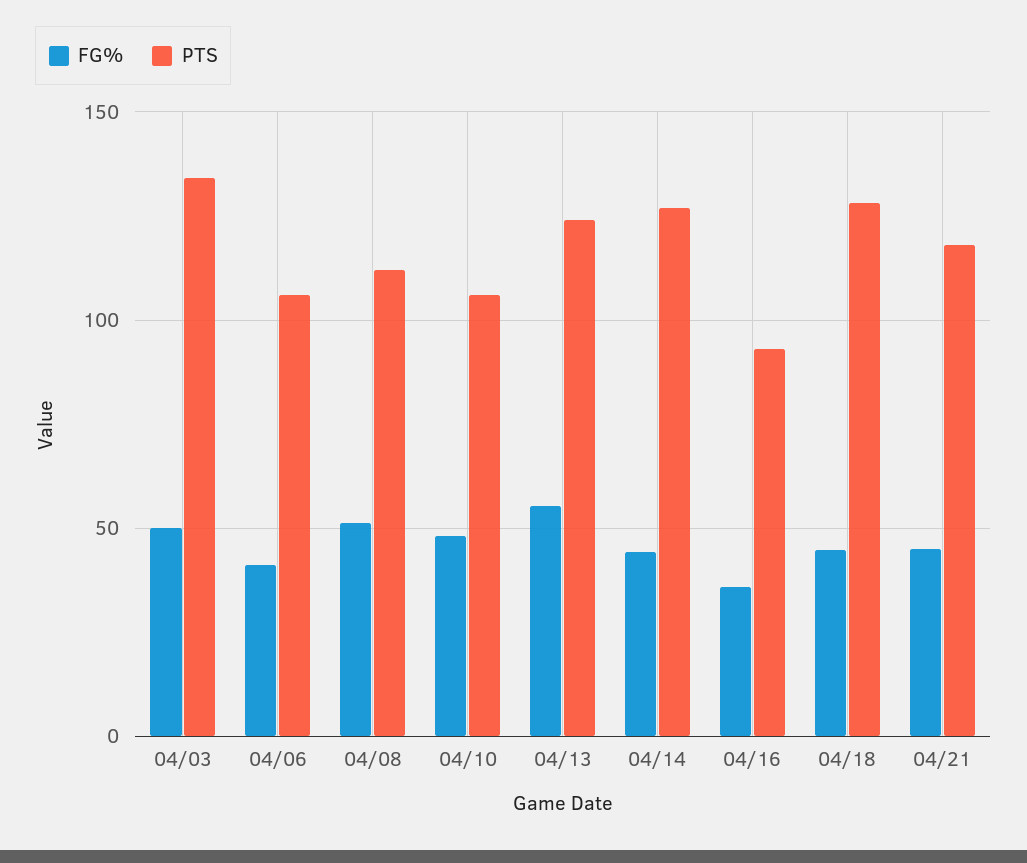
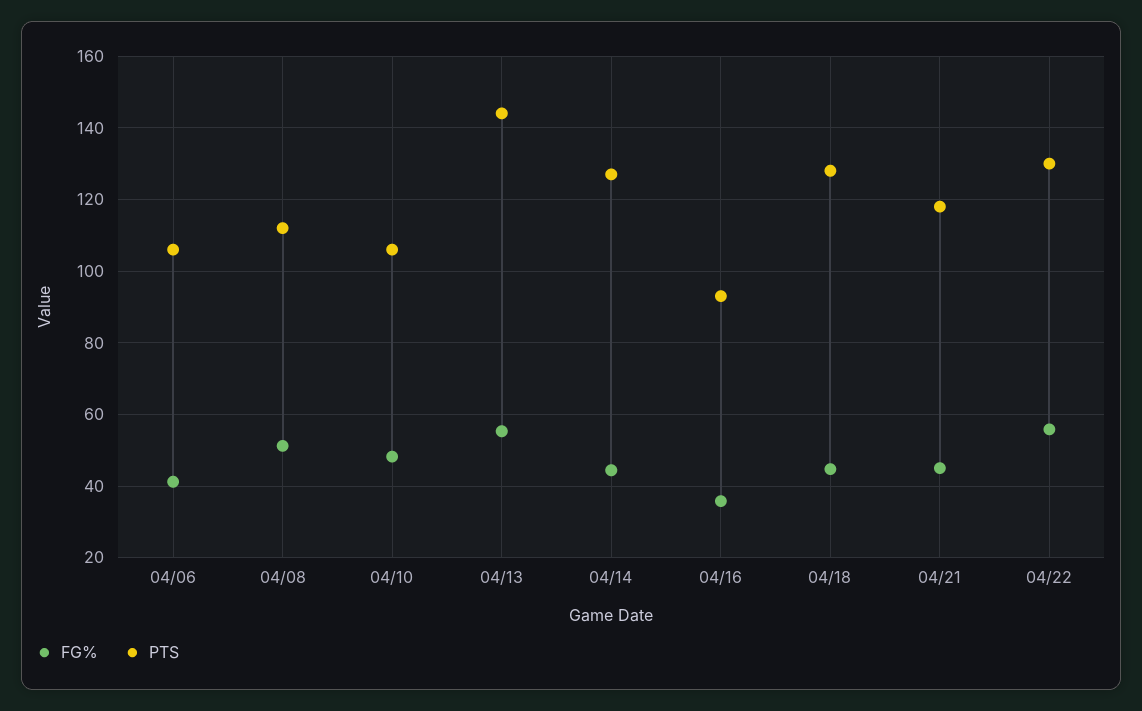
FG%, 04/03: 50 -> none
PTS, 04/03: 135 -> none
PTS, 04/13: 125 -> 144
FG%, 04/22: none -> 56
PTS, 04/22: none -> 130

